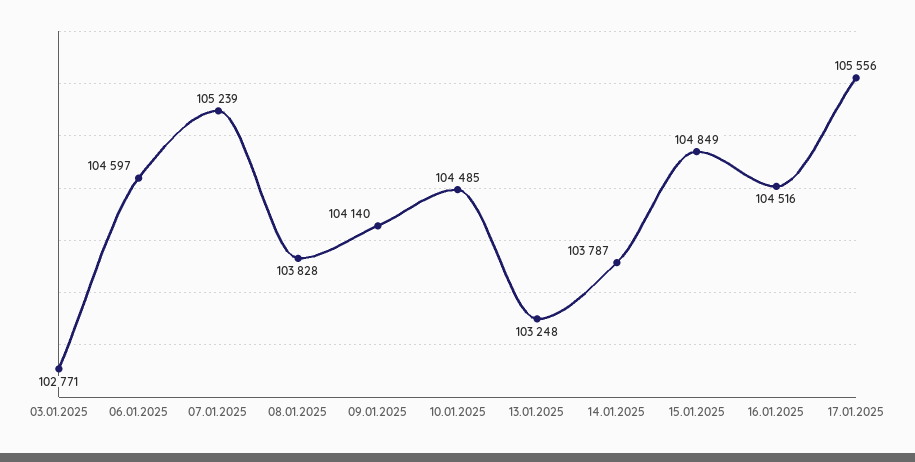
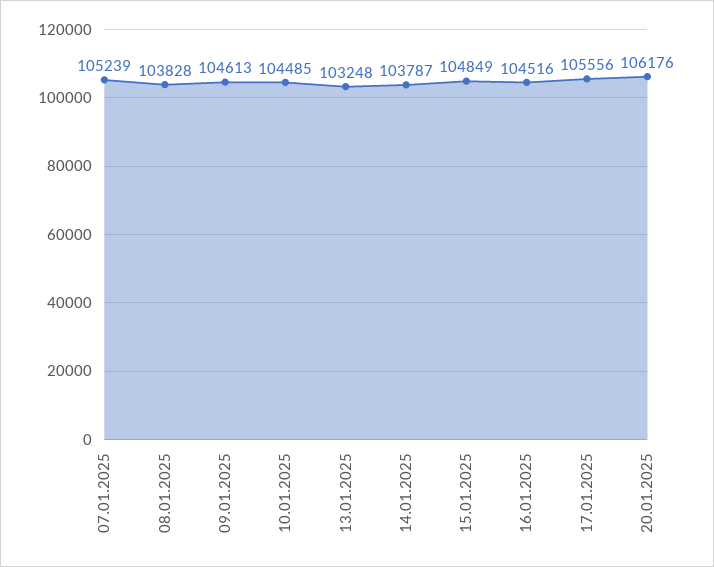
03.01.2025: 102771 -> none
06.01.2025: 104597 -> none
09.01.2025: 104140 -> 104613
20.01.2025: none -> 106176

